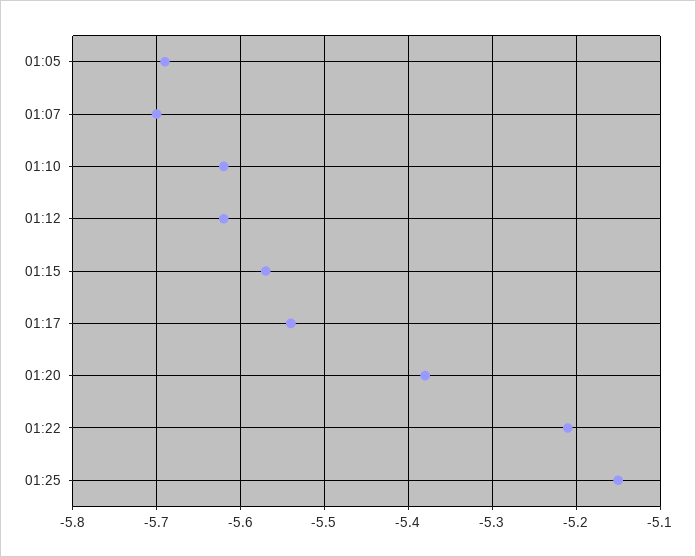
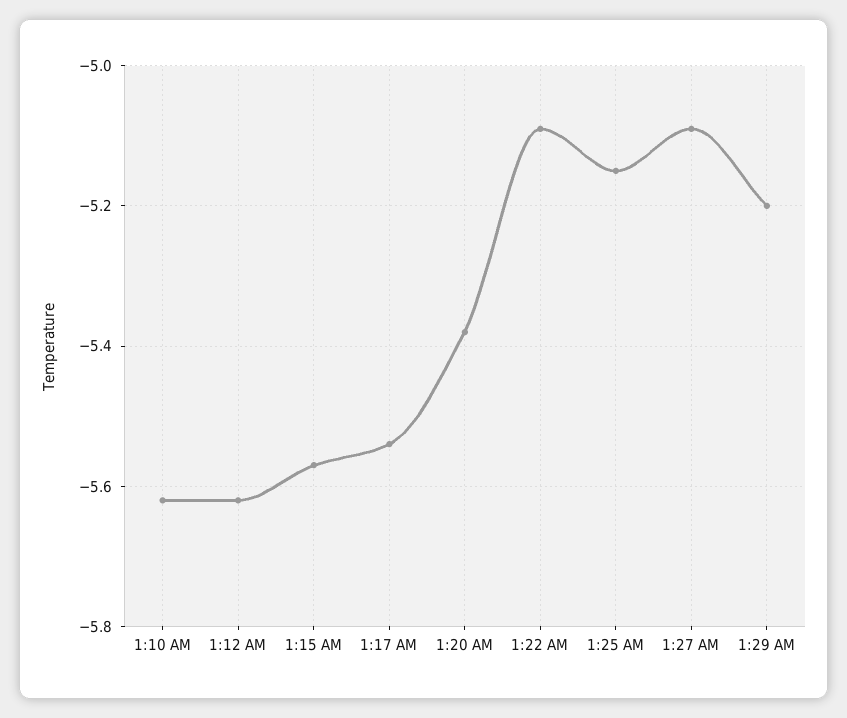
01:05: -5.69 -> none
01:07: -5.7 -> none
01:22: -5.21 -> -5.1
1:27 AM: none -> -5.1
1:29 AM: none -> -5.2

